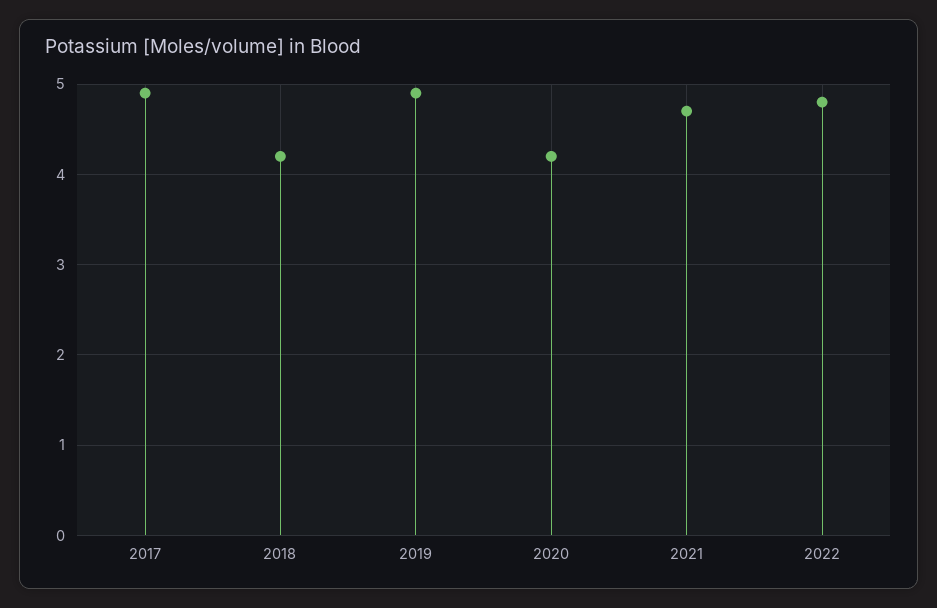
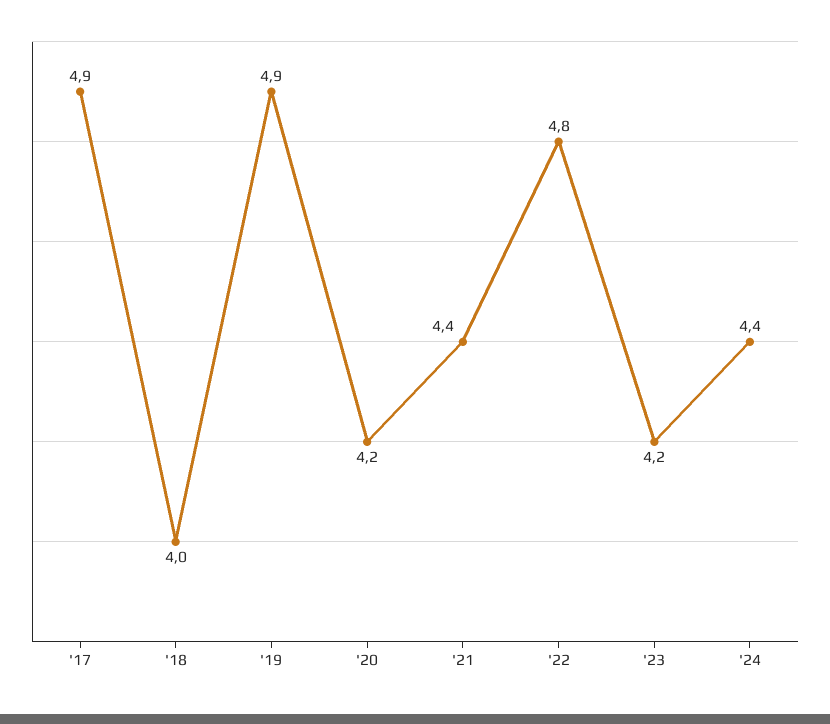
2018: 4.2 -> 4
2021: 4.7 -> 4.4
'23: none -> 4.2
'24: none -> 4.4

